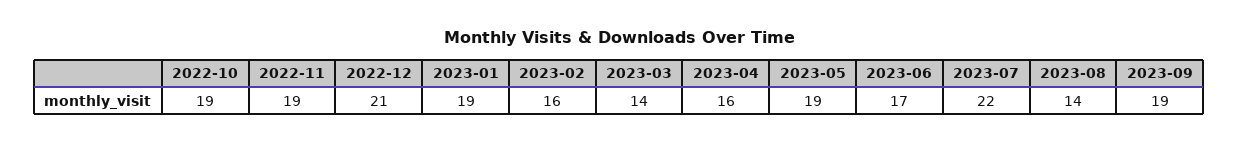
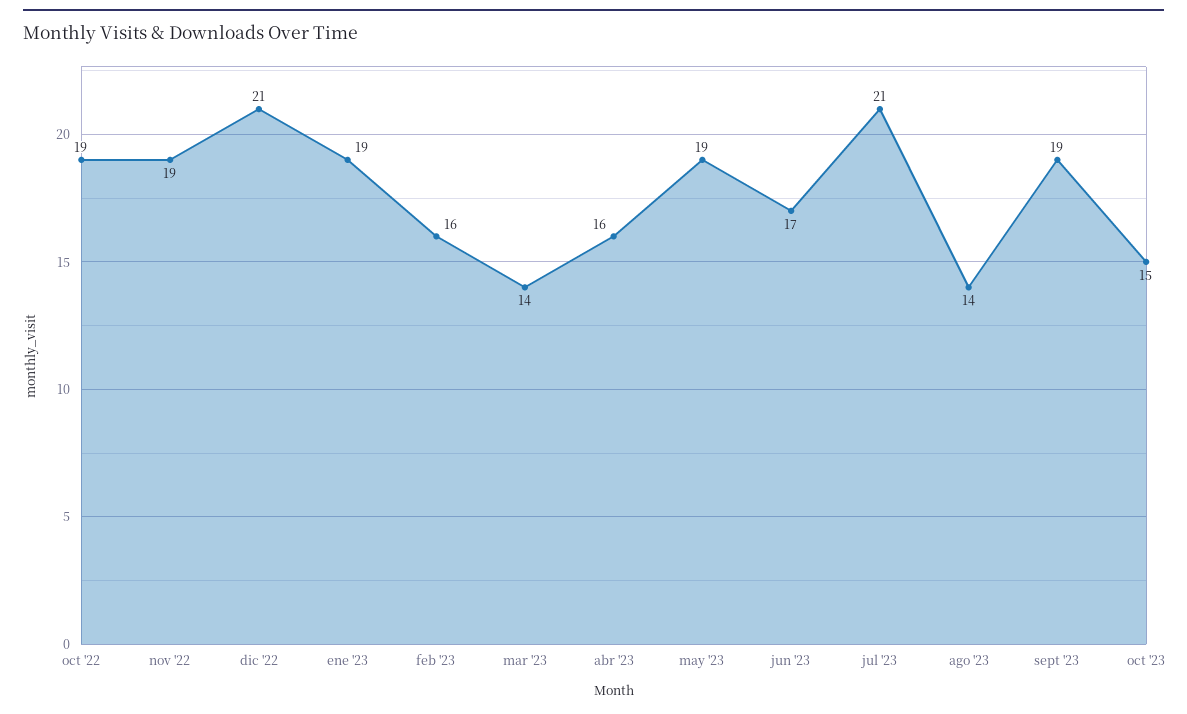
2023-07: 22 -> 21
oct '23: none -> 15

